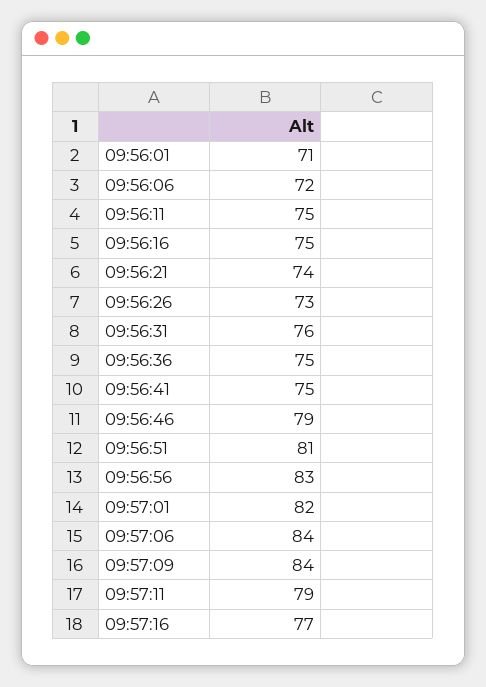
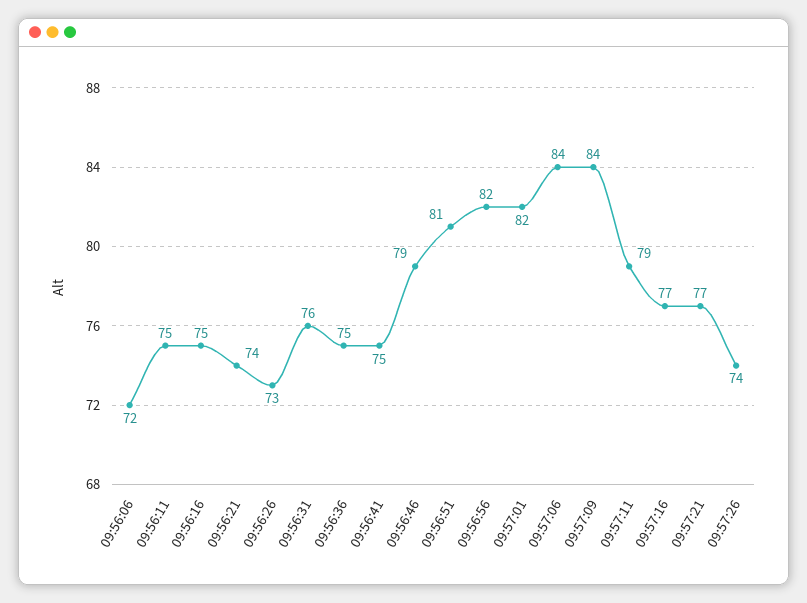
09:56:01: 71 -> none
09:56:56: 83 -> 82
09:57:21: none -> 77
09:57:26: none -> 74

